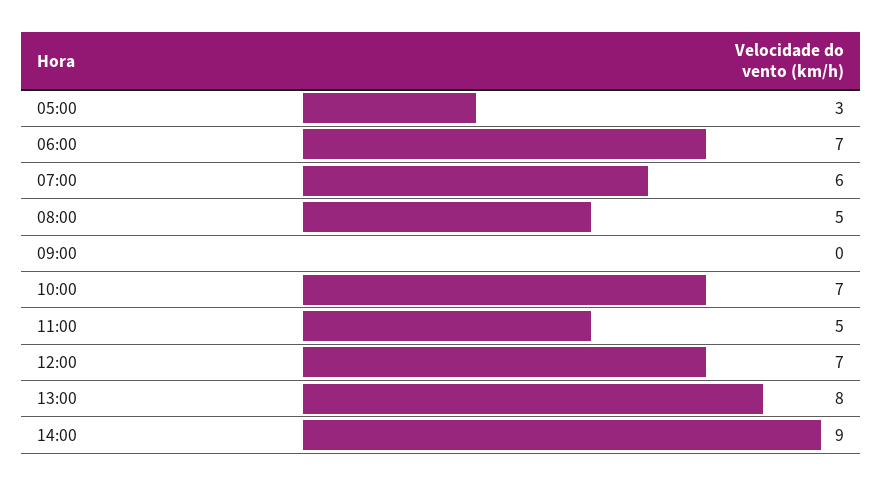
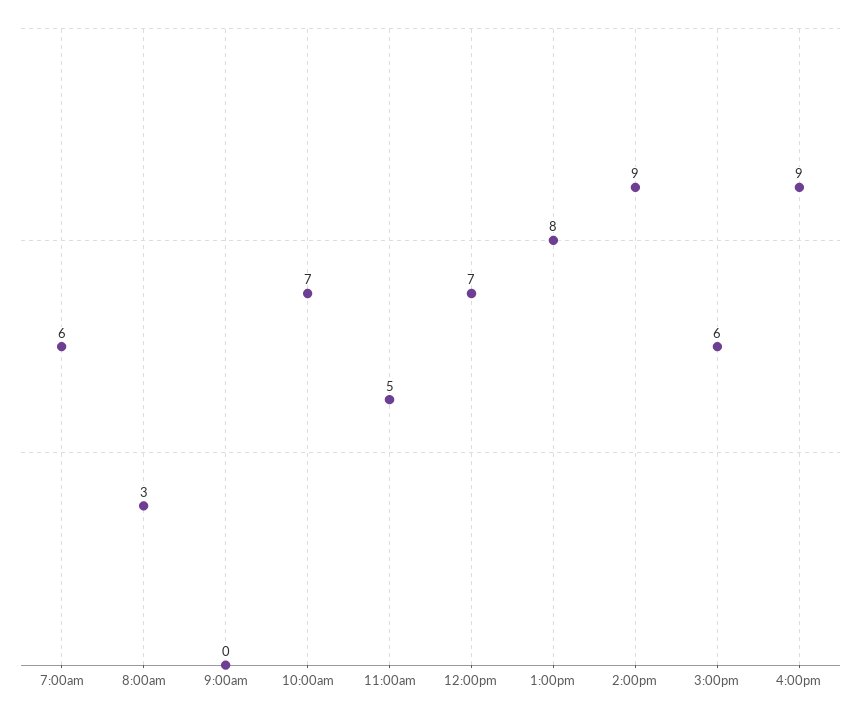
05:00: 3 -> none
06:00: 7 -> none
08:00: 5 -> 3
3:00pm: none -> 6
4:00pm: none -> 9

